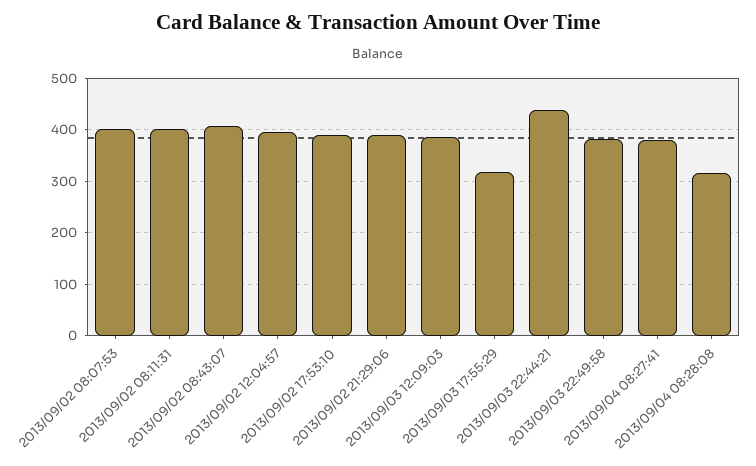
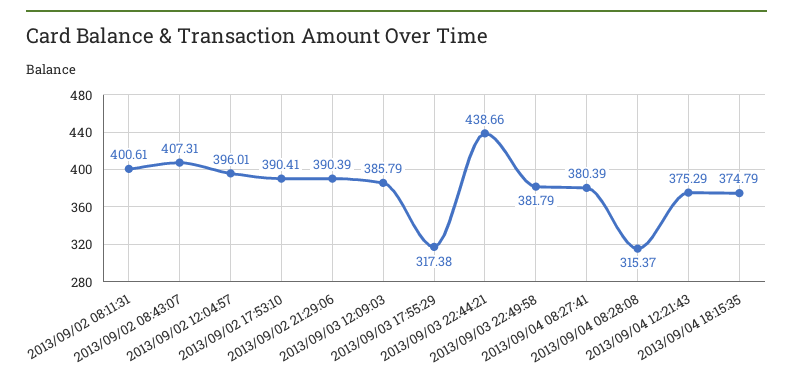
2013/09/02 08:07:53: 400 -> none
2013/09/04 12:21:43: none -> 375.29
2013/09/04 18:15:35: none -> 374.79

